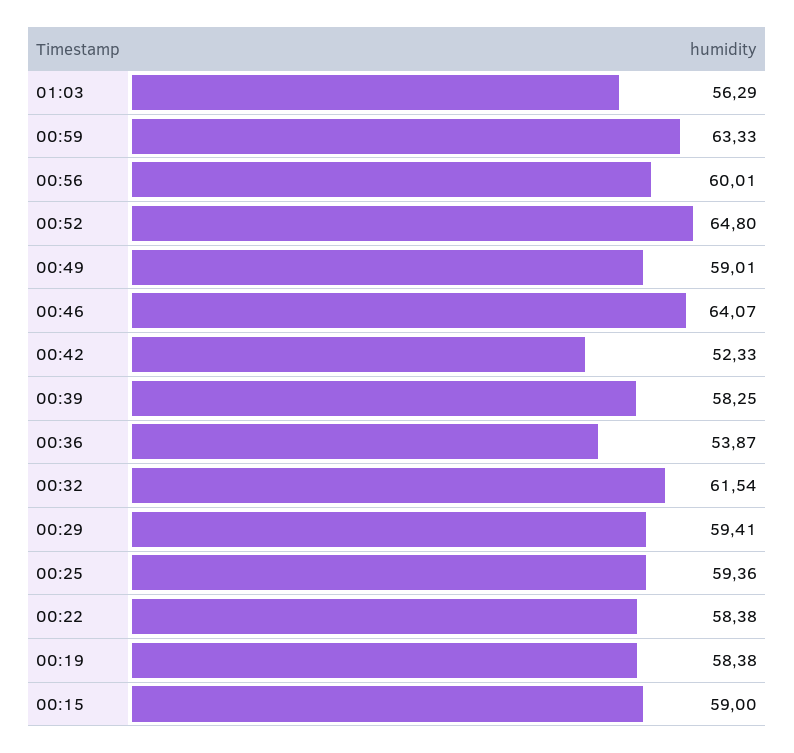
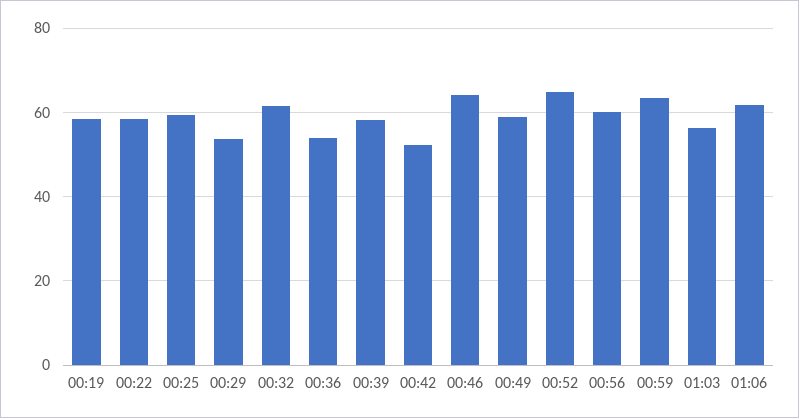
00:29: 59.41 -> 54
00:15: 59 -> none
01:06: none -> 62

